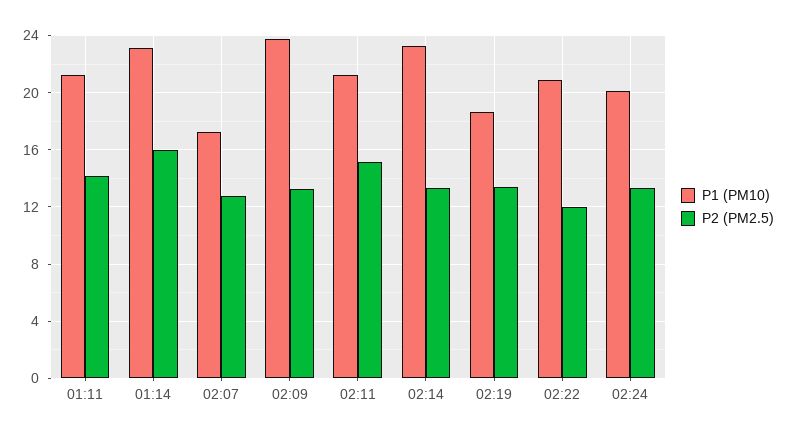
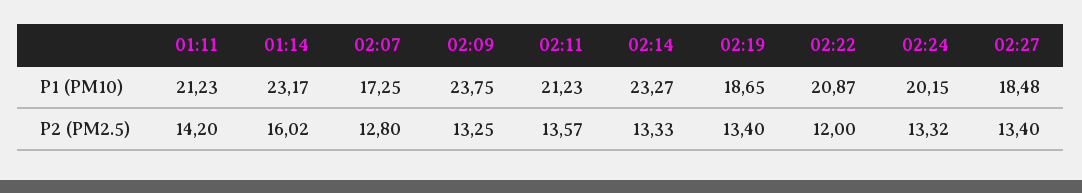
P2 (PM2.5), 02:11: 15 -> 13.57
P1 (PM10), 02:27: none -> 18.48
P2 (PM2.5), 02:27: none -> 13.4

